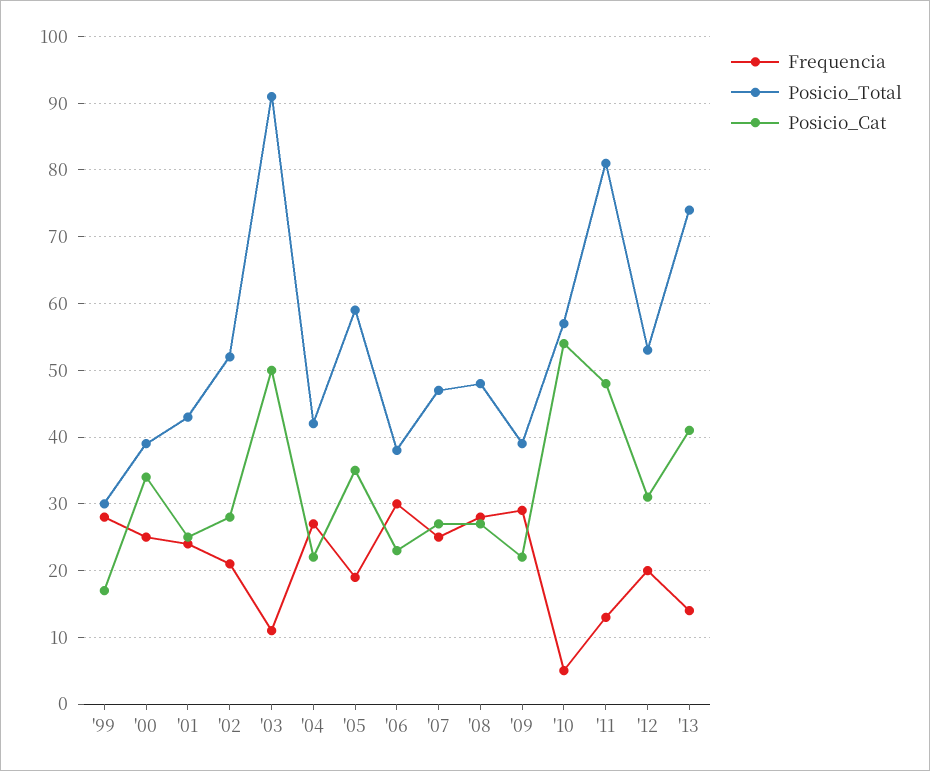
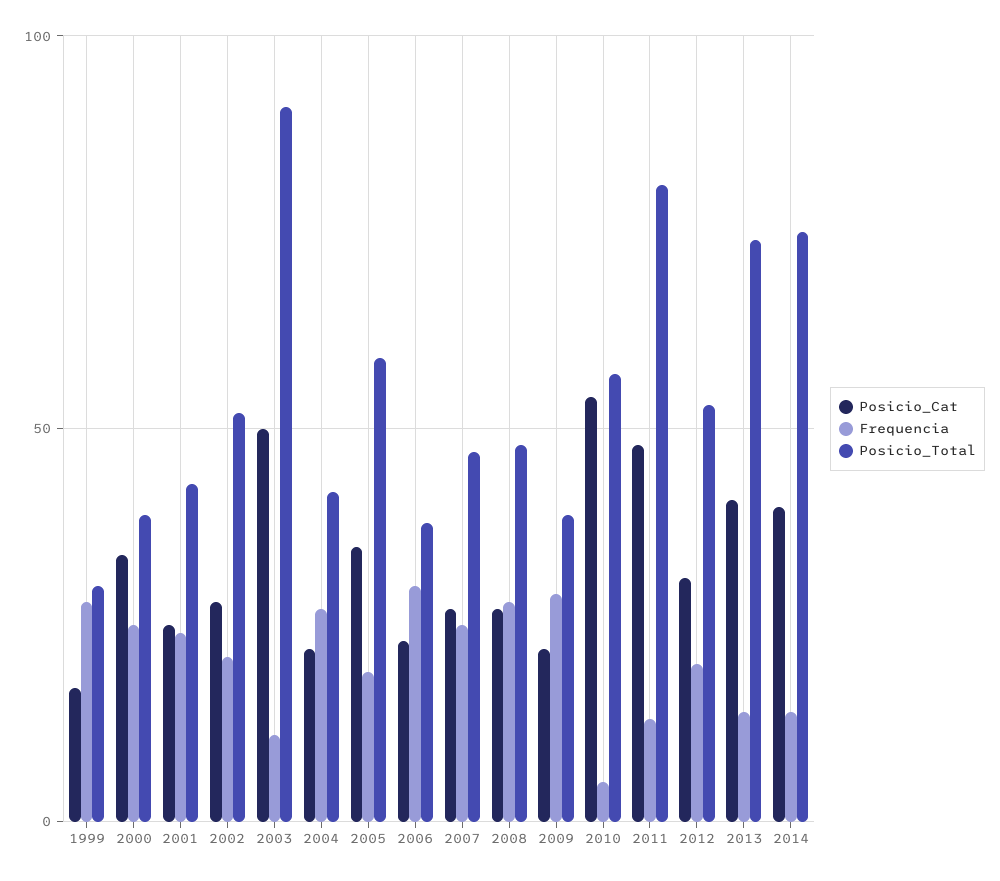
Posicio_Cat, 2014: none -> 40
Frequencia, 2014: none -> 15
Posicio_Total, 2014: none -> 75

